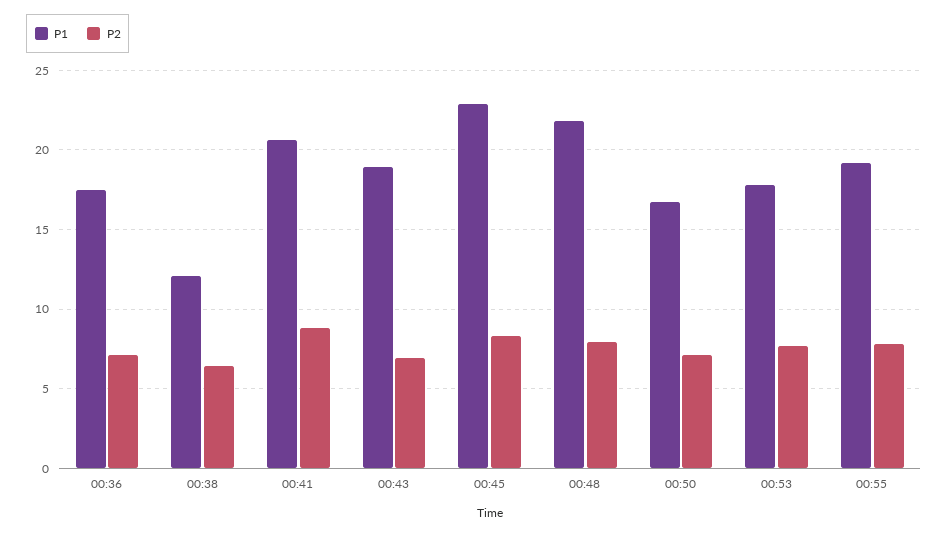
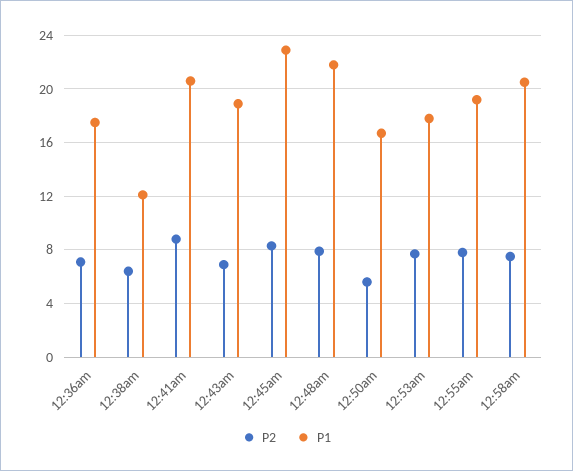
P2, 00:50: 7 -> 5.5
P2, 12:58am: none -> 7.5
P1, 12:58am: none -> 20.5

